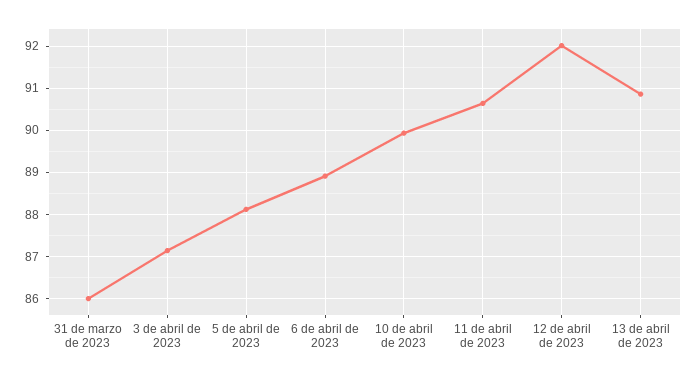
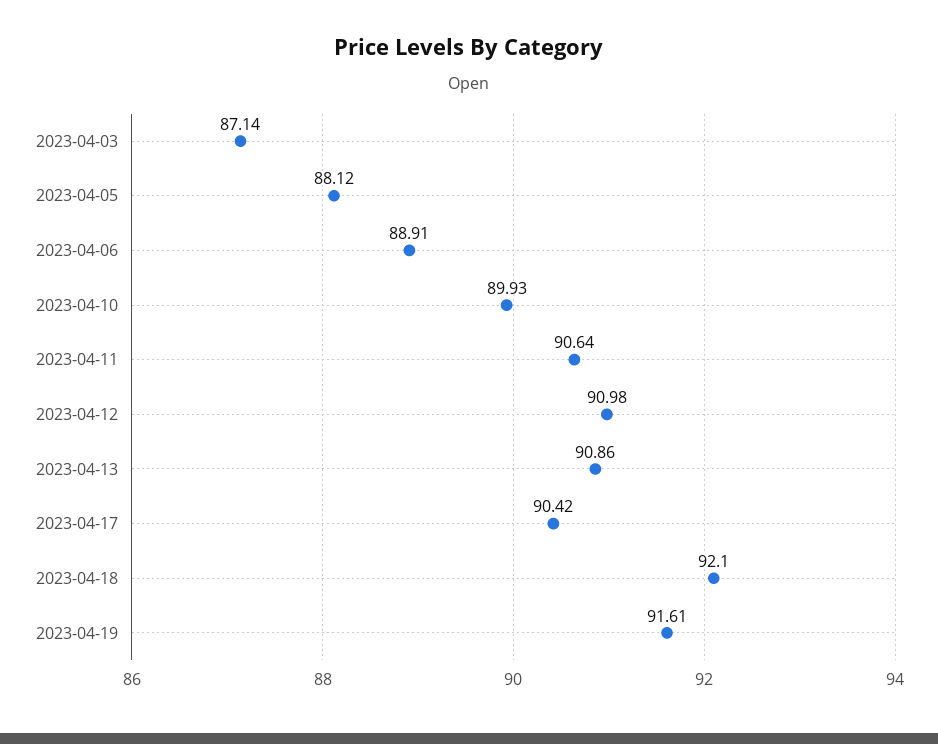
31 de marzo de 2023: 86 -> none
12 de abril de 2023: 92 -> 90.98
2023-04-17: none -> 90.42
2023-04-18: none -> 92.1
2023-04-19: none -> 91.61

